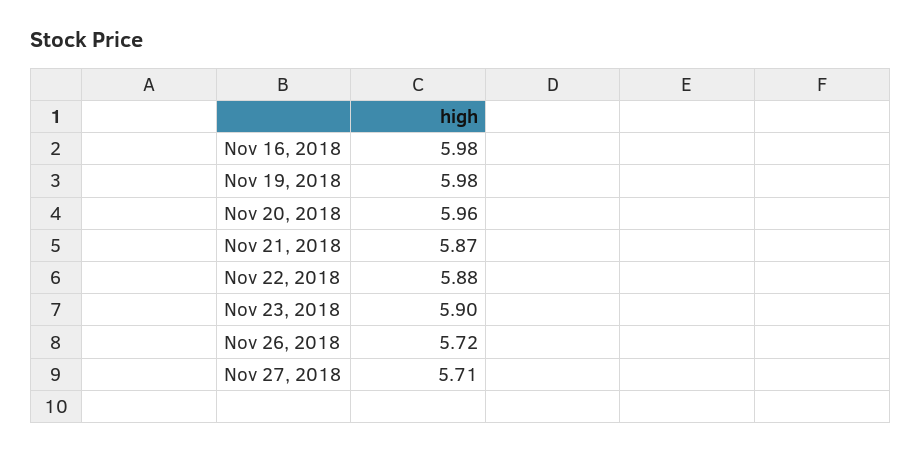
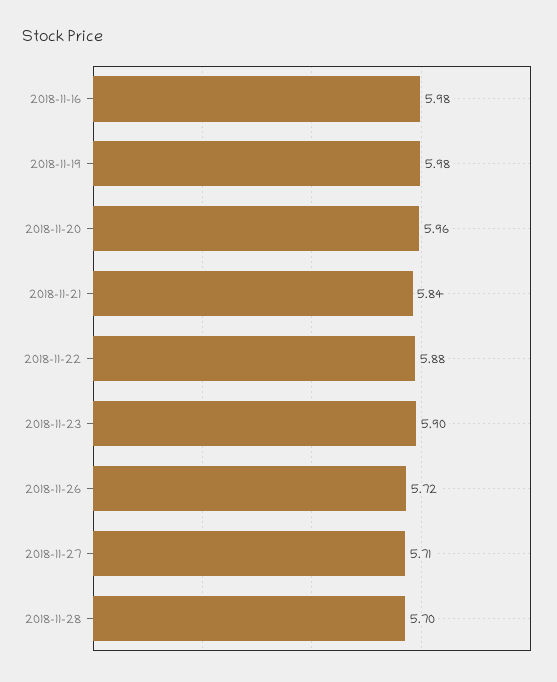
Nov 21, 2018: 5.87 -> 5.84
2018-11-28: none -> 5.7

